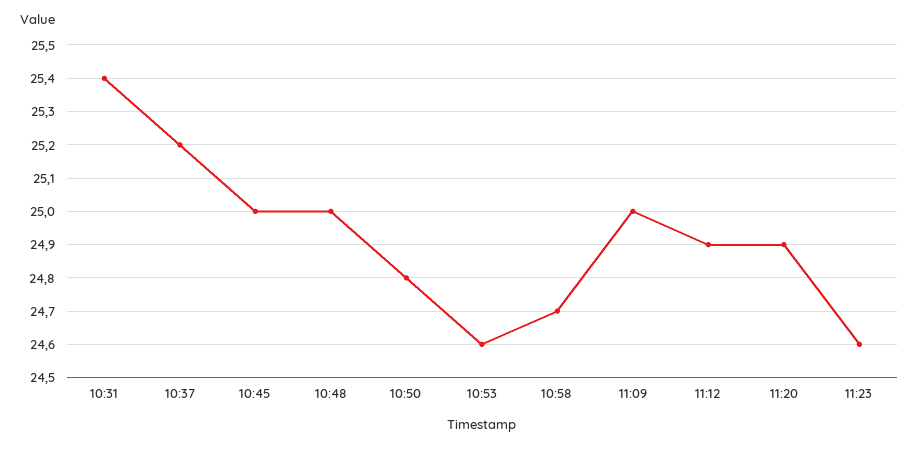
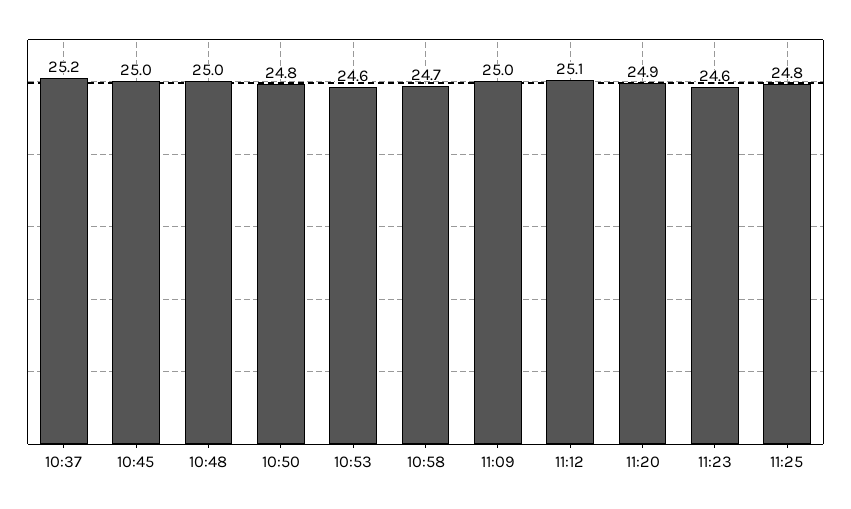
10:31: 25.4 -> none
11:12: 24.9 -> 25.1
11:25: none -> 24.8

